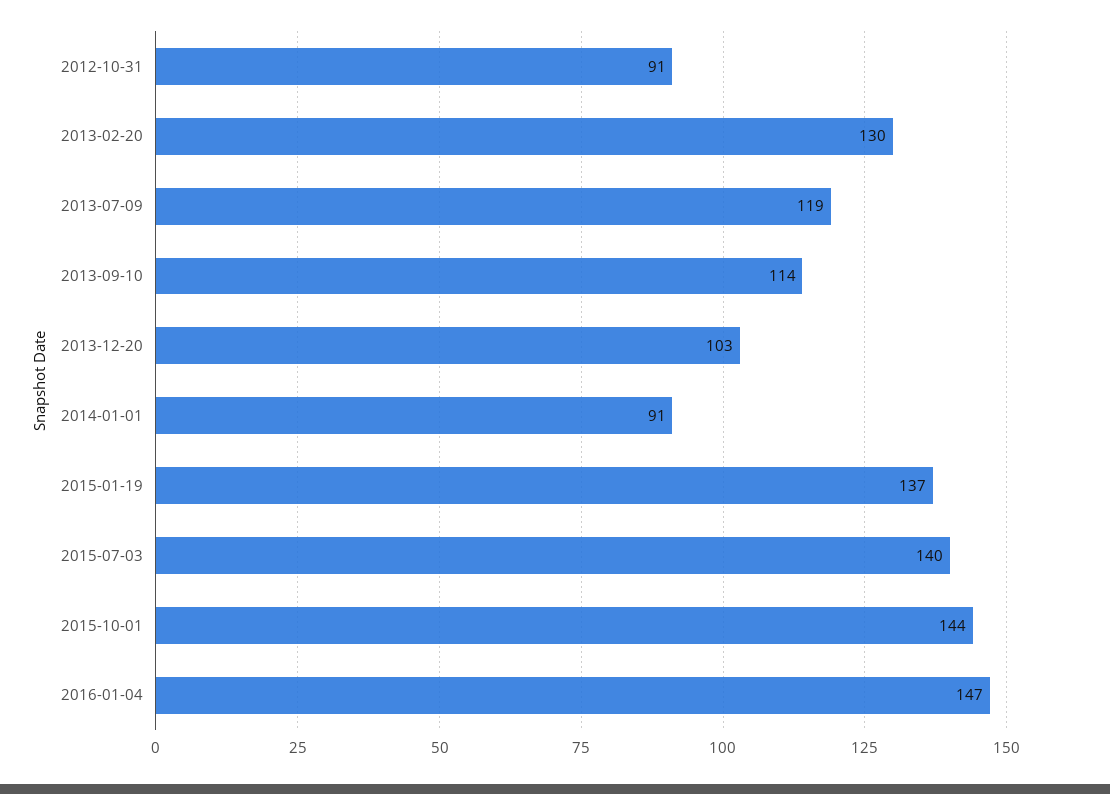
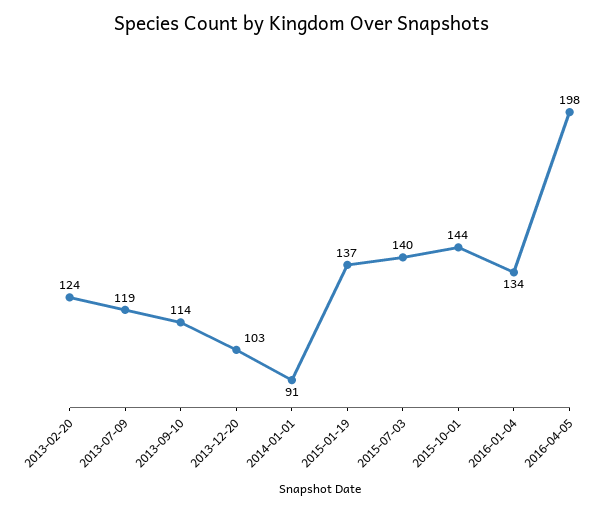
2012-10-31: 91 -> none
2013-02-20: 130 -> 124
2016-01-04: 147 -> 134
2016-04-05: none -> 198

